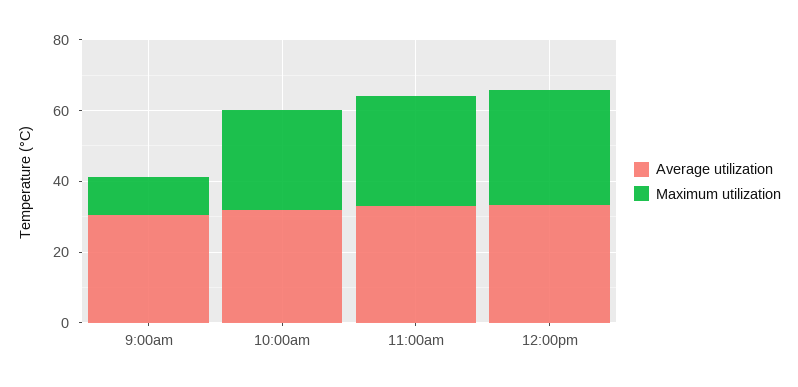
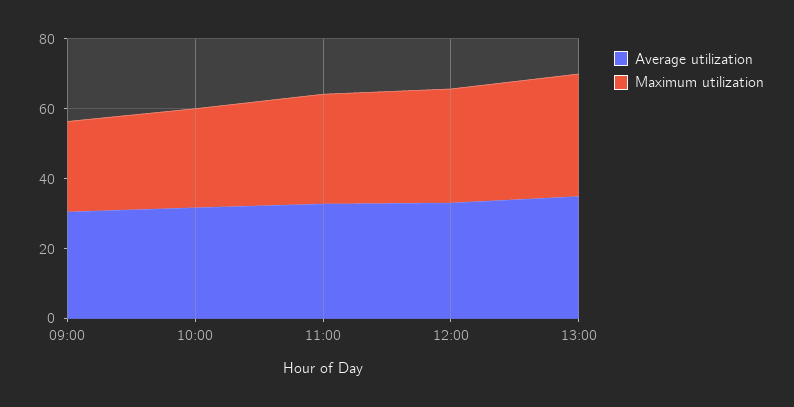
Maximum utilization, 9:00am: 10 -> 25
Average utilization, 13:00: none -> 35
Maximum utilization, 13:00: none -> 35

